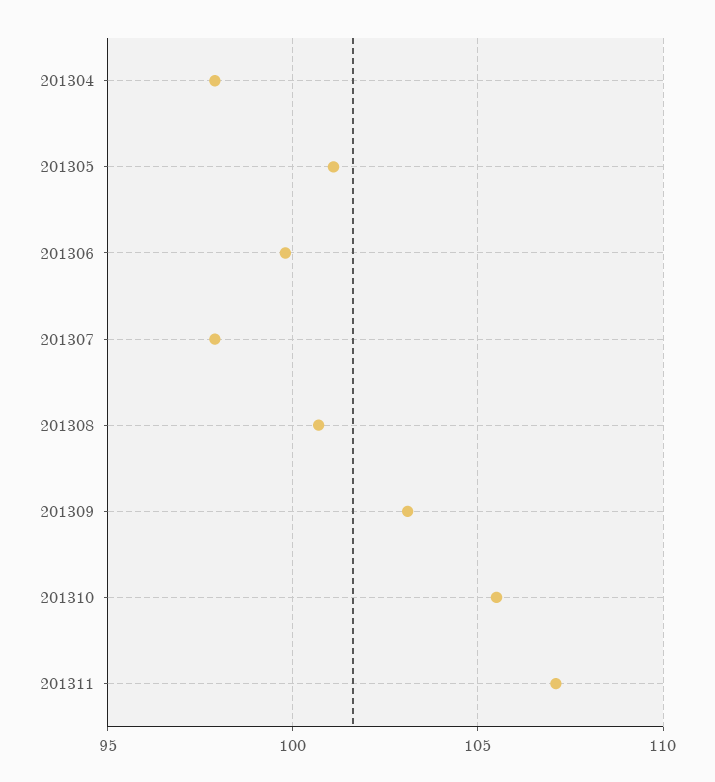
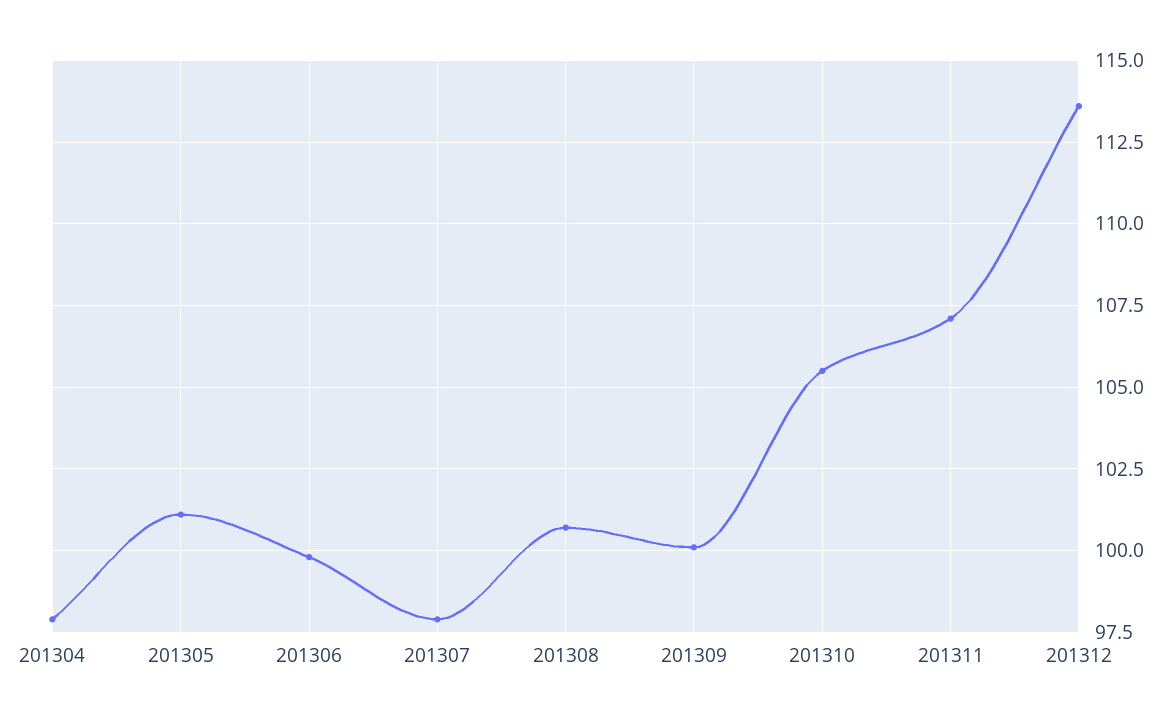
201309: 103 -> 100
201312: none -> 113.5

